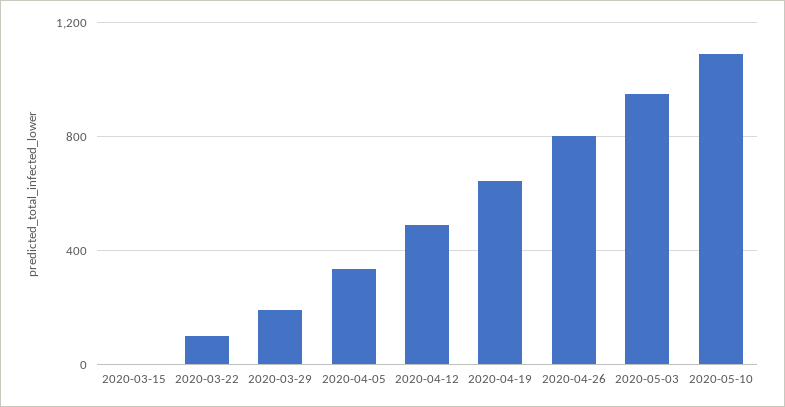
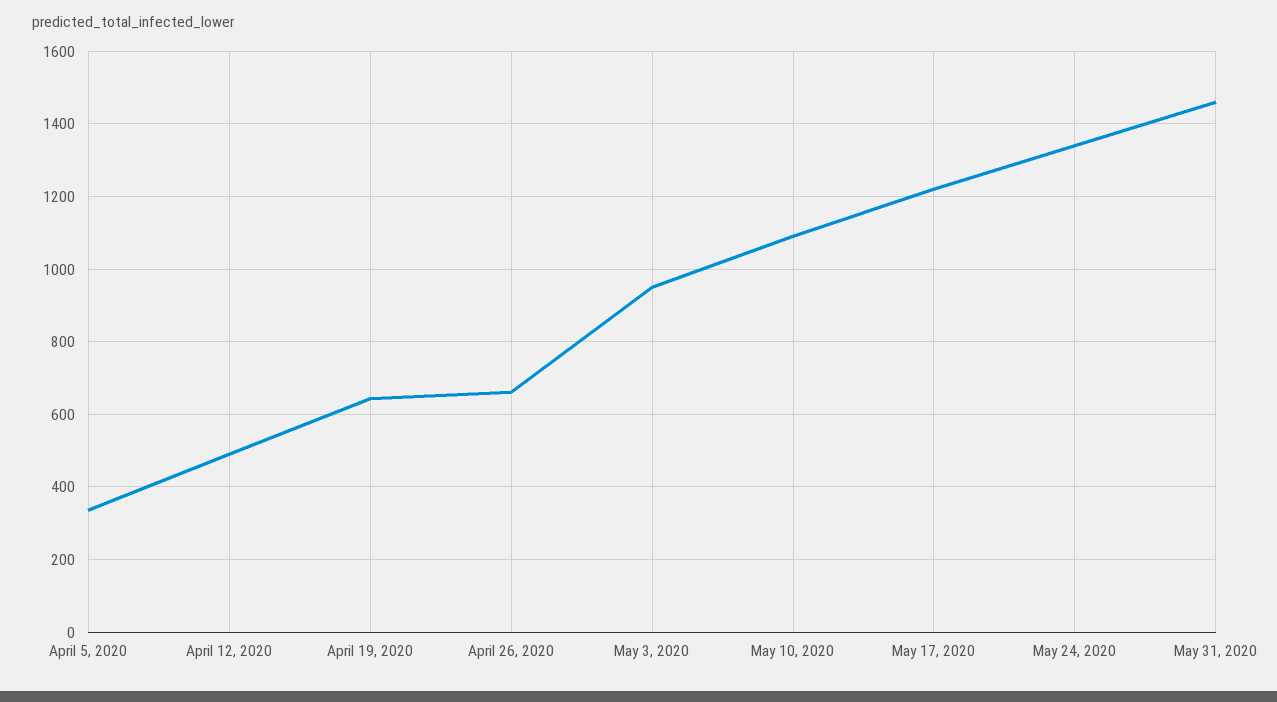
2020-03-15: 0 -> none
2020-03-22: 100 -> none
2020-03-29: 200 -> none
2020-04-26: 800 -> 660
May 17, 2020: none -> 1220
May 24, 2020: none -> 1340
May 31, 2020: none -> 1460

